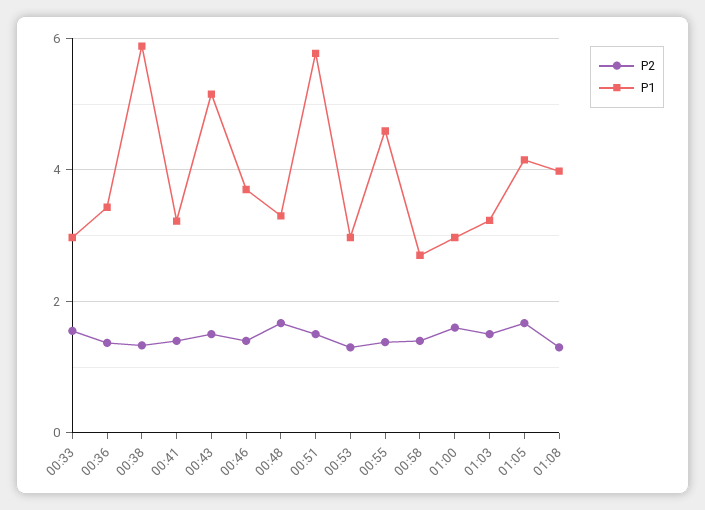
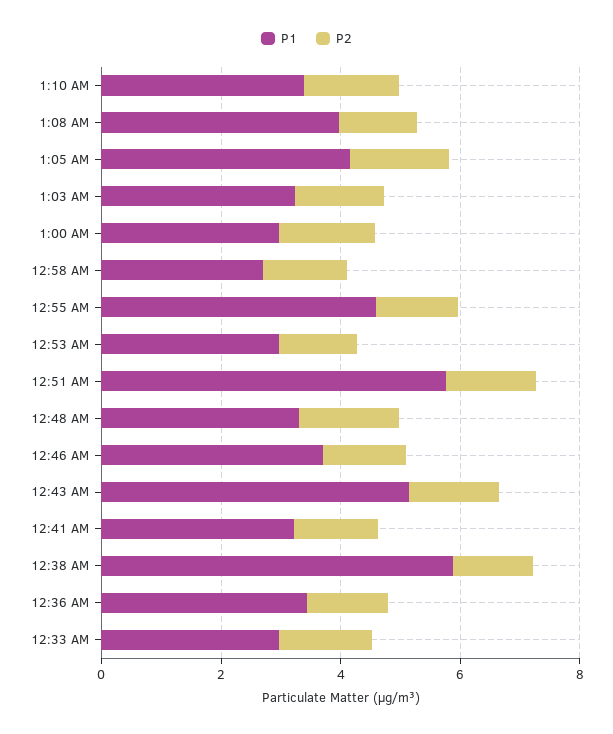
P1, 1:10 AM: none -> 3.5
P2, 1:10 AM: none -> 1.5

